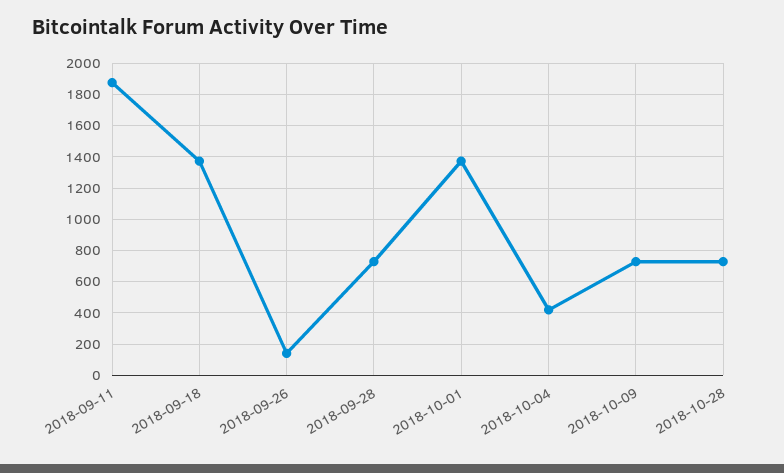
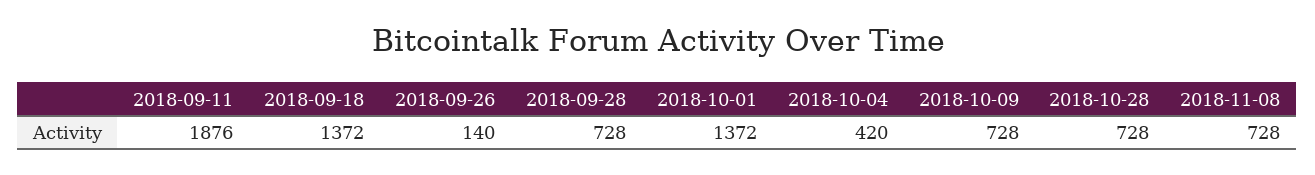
2018-11-08: none -> 728

